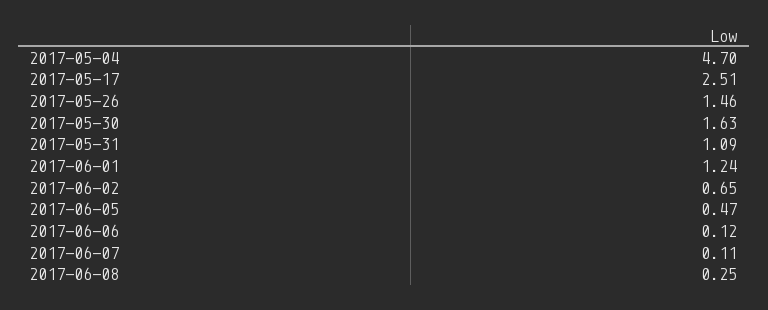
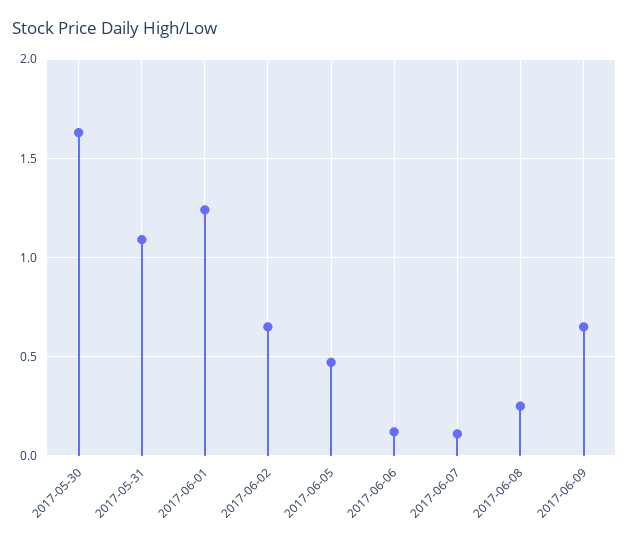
2017-05-04: 4.7 -> none
2017-05-17: 2.51 -> none
2017-05-26: 1.46 -> none
2017-06-09: none -> 0.65

